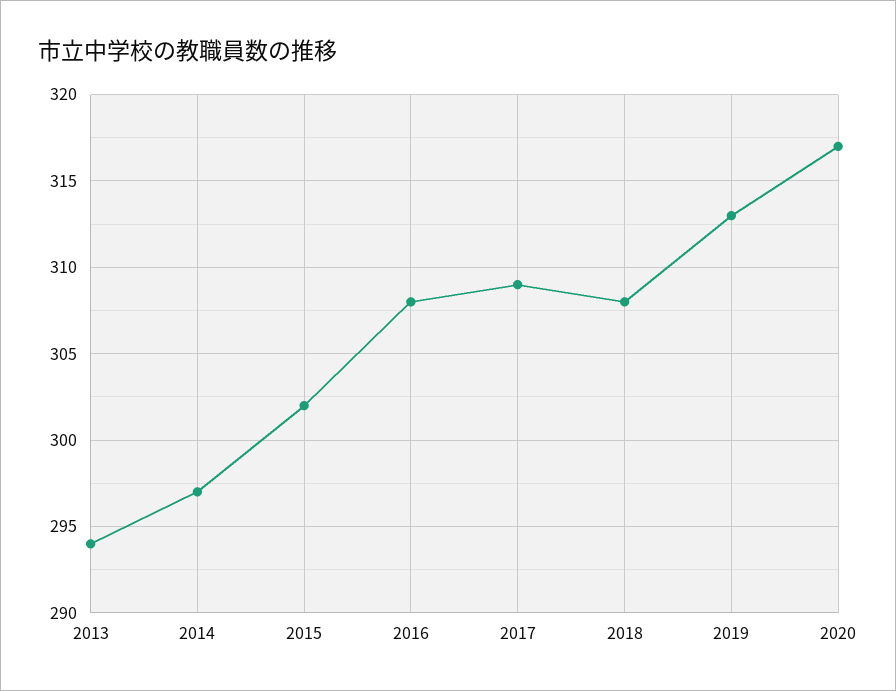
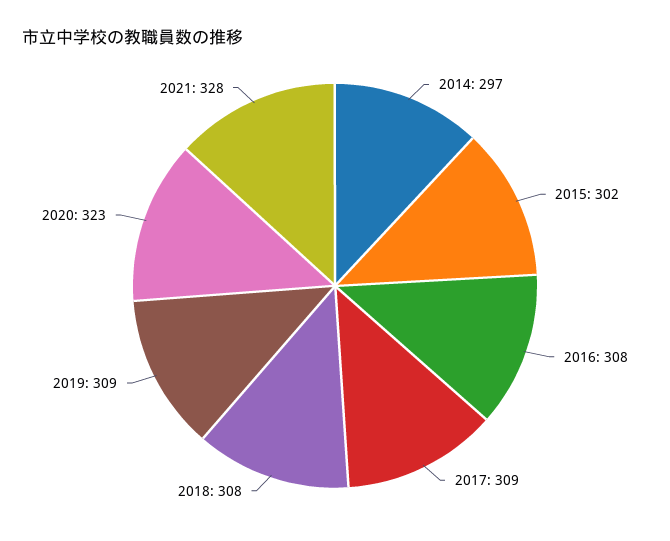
2013: 294 -> none
2019: 313 -> 309
2020: 317 -> 323
2021: none -> 328

